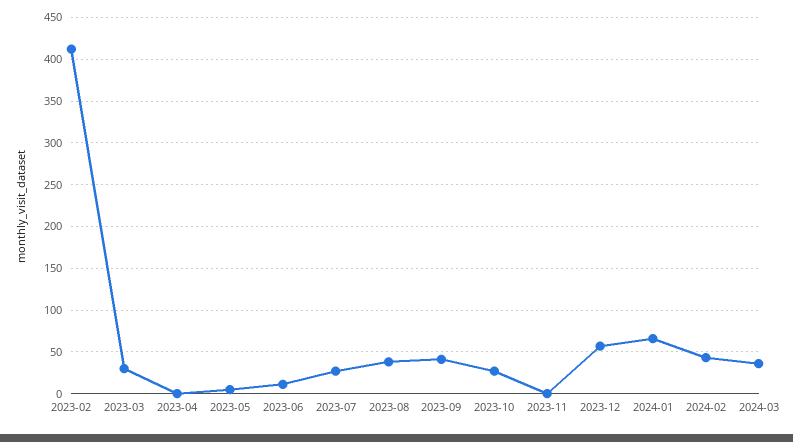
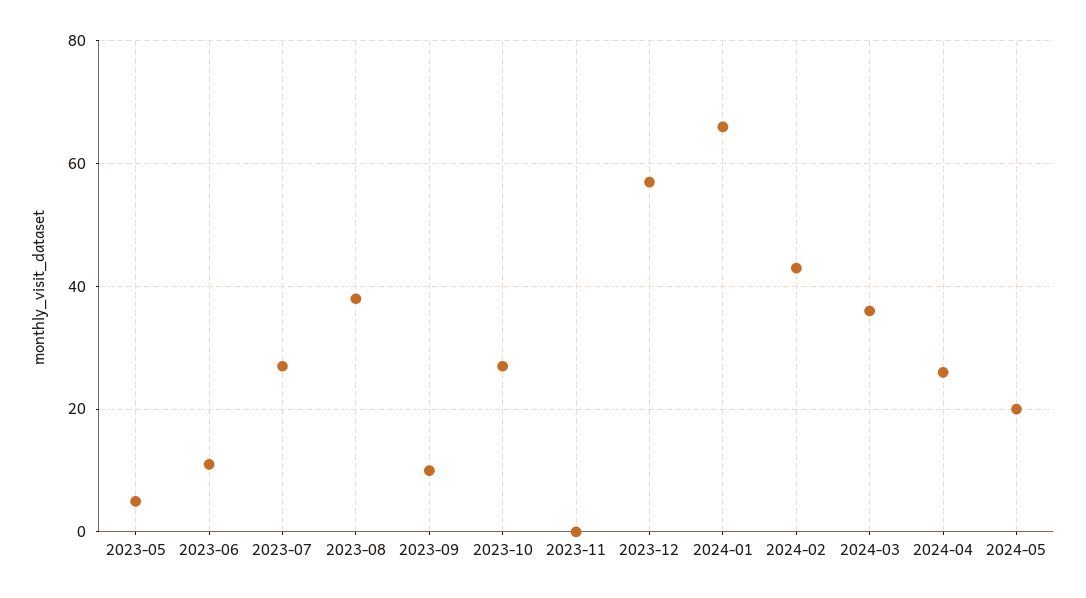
2023-02: 410 -> none
2023-03: 30 -> none
2023-04: 0 -> none
2023-09: 40 -> 10
2024-04: none -> 25
2024-05: none -> 20

